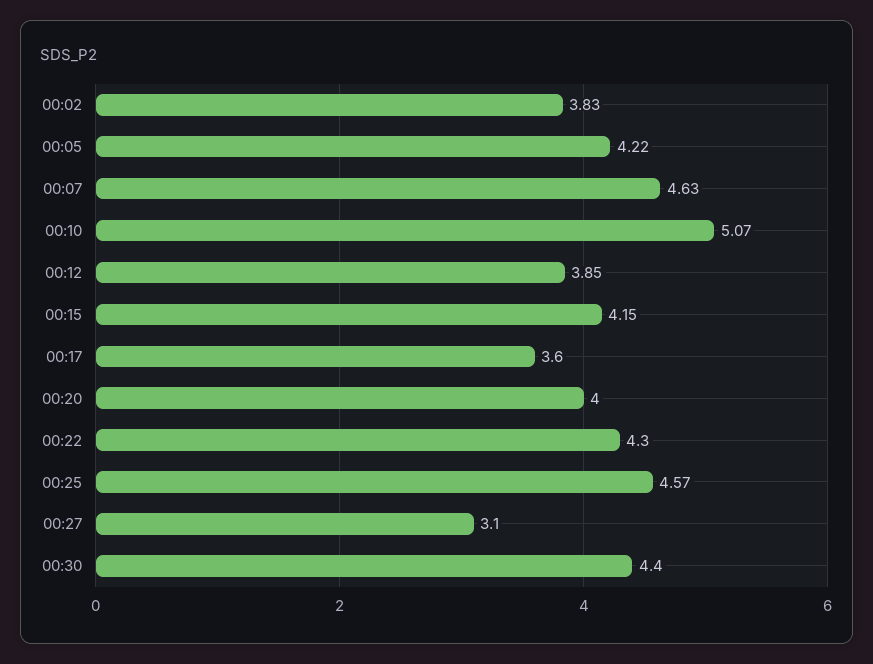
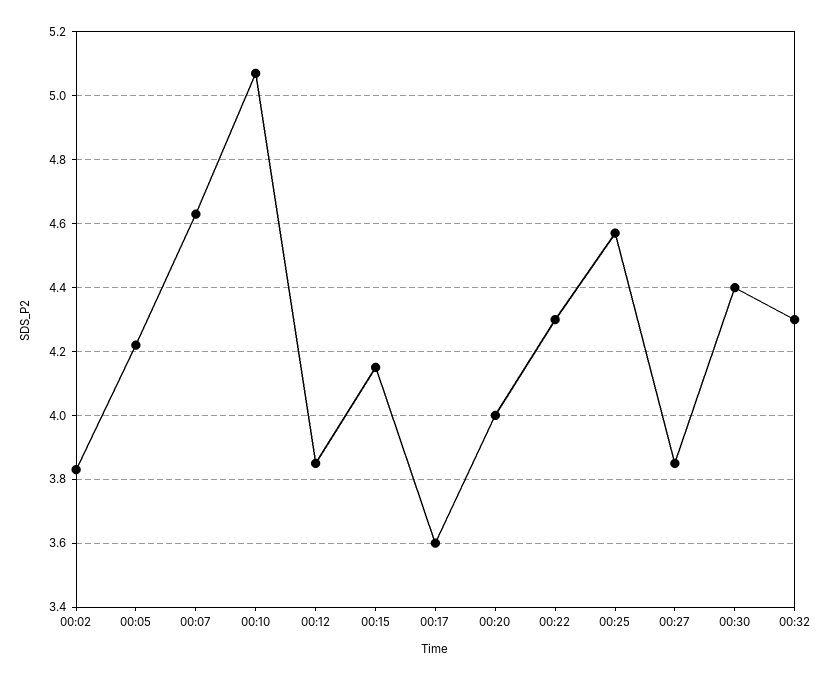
00:27: 3.1 -> 3.85
00:32: none -> 4.3

